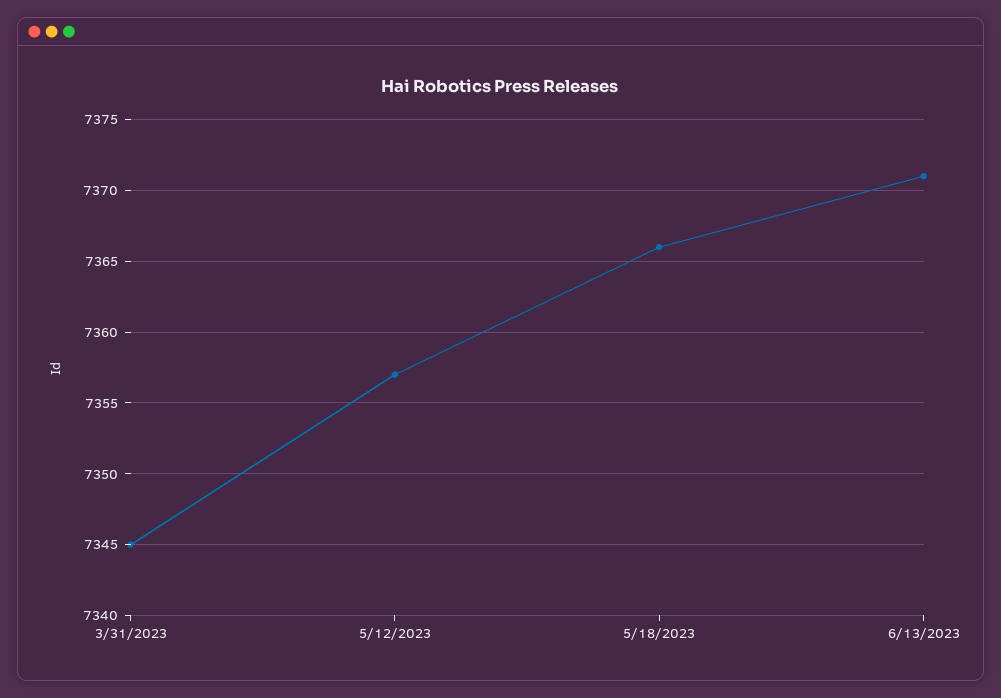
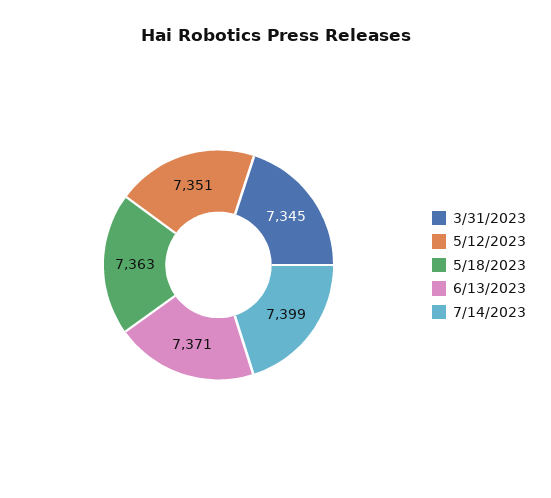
5/12/2023: 7357 -> 7351
5/18/2023: 7366 -> 7363
7/14/2023: none -> 7399

